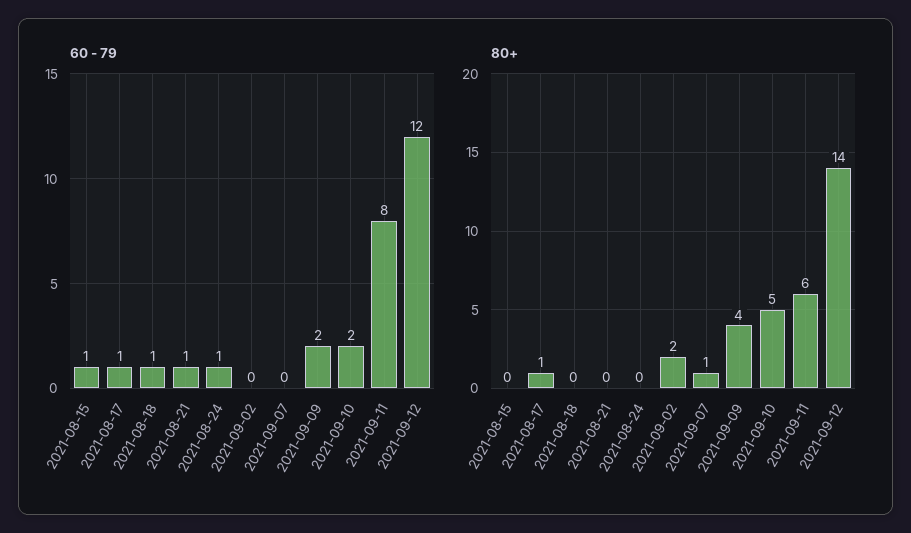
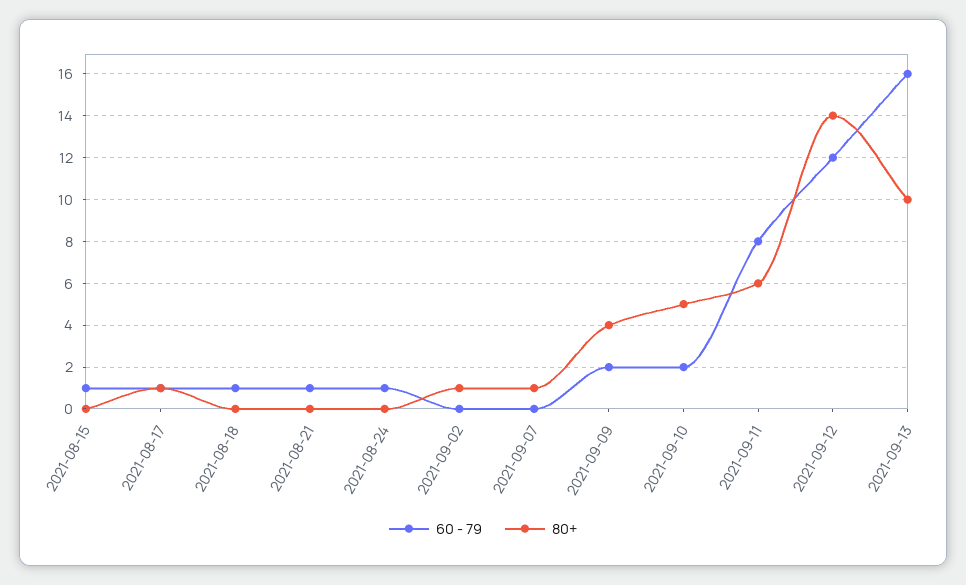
80+, 2021-09-02: 2 -> 1
60 - 79, 2021-09-13: none -> 16
80+, 2021-09-13: none -> 10

